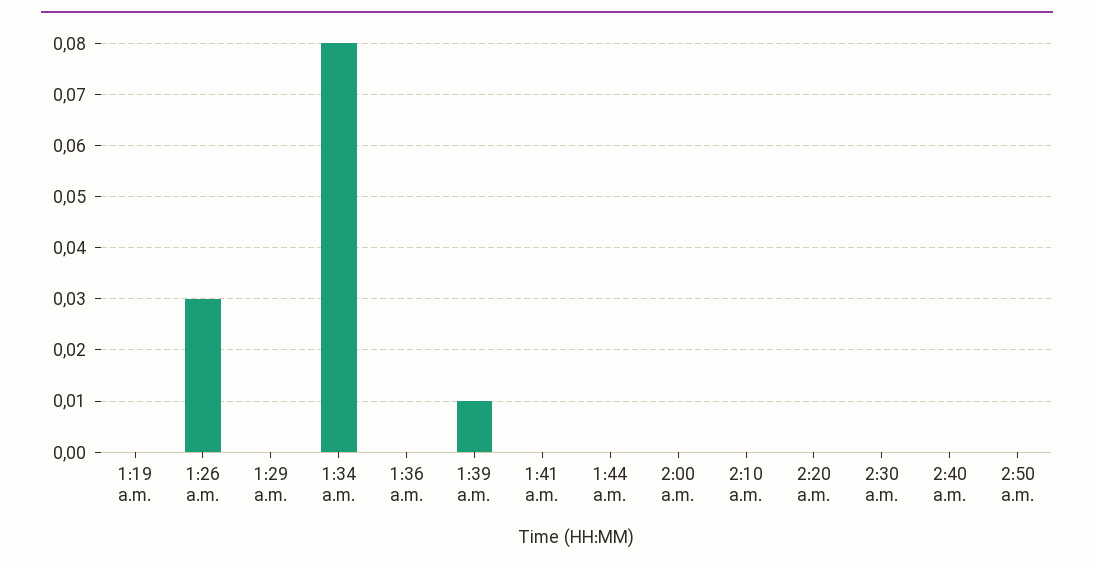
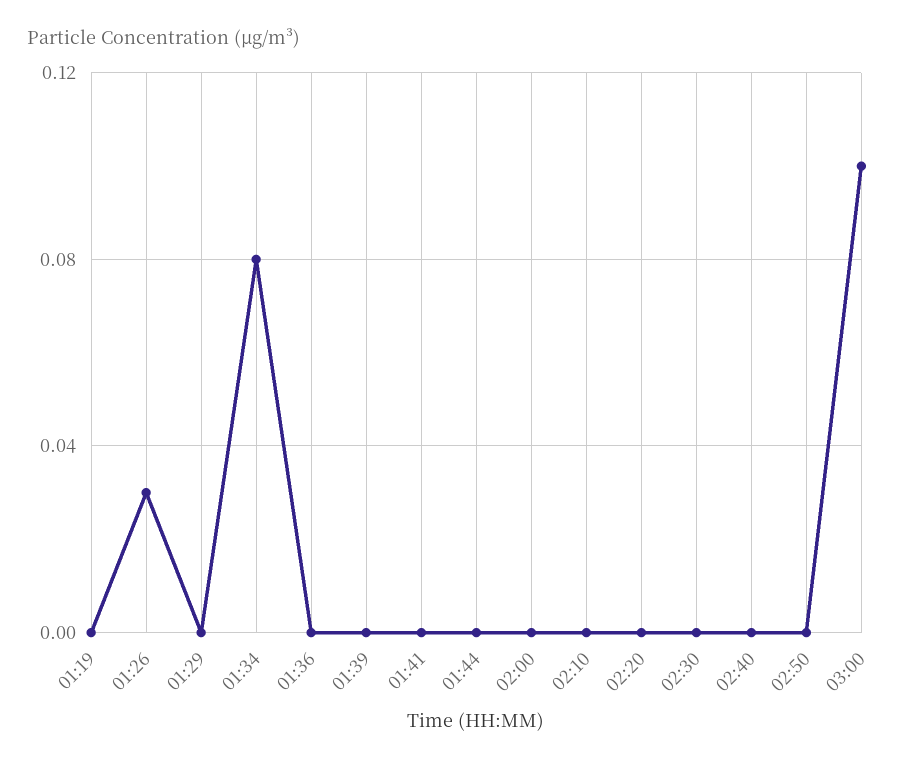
1:39 a.m.: 0.01 -> 0
03:00: none -> 0.1

